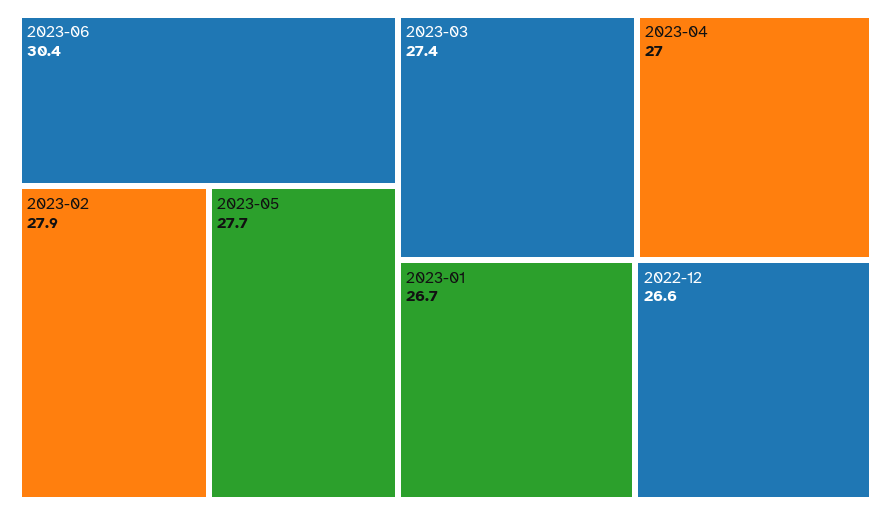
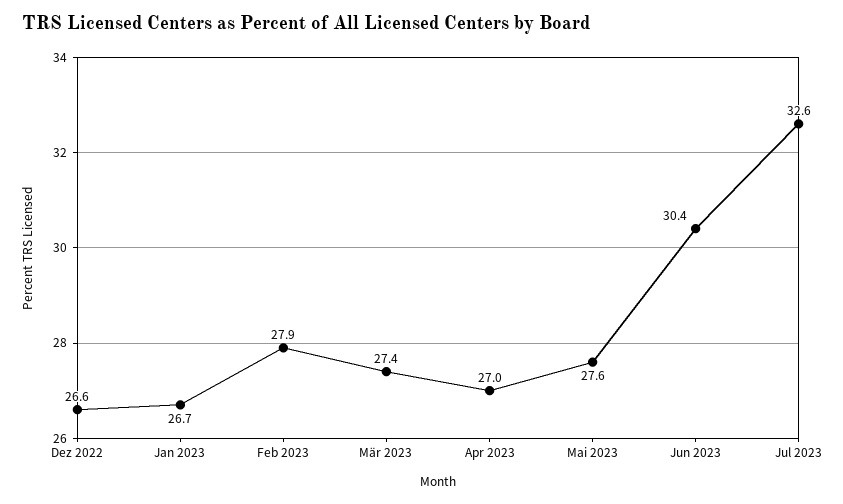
2023-05: 27.7 -> 27.6
Jul 2023: none -> 32.6

